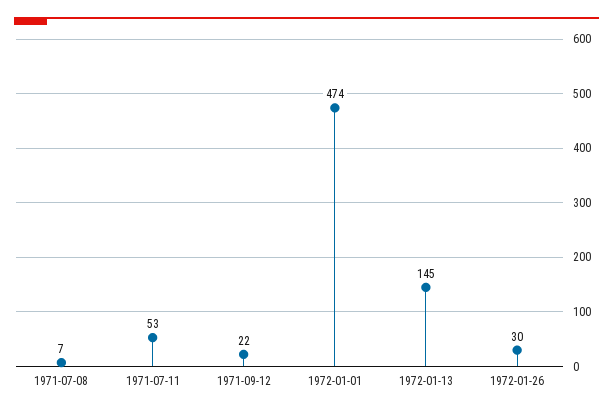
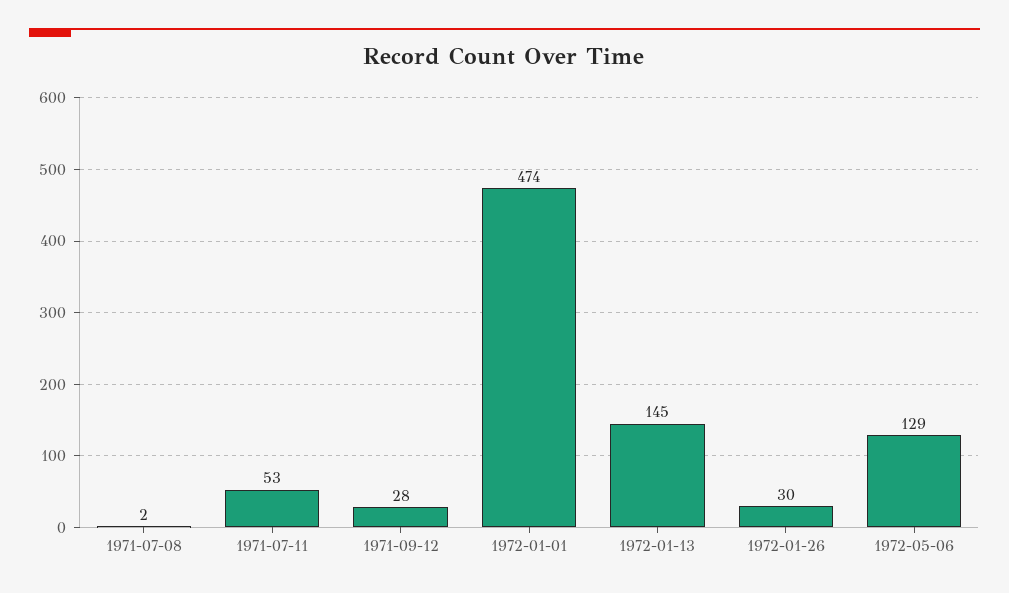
1971-07-08: 7 -> 2
1971-09-12: 22 -> 28
1972-05-06: none -> 129

